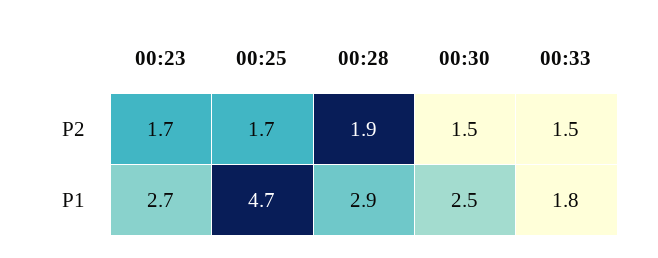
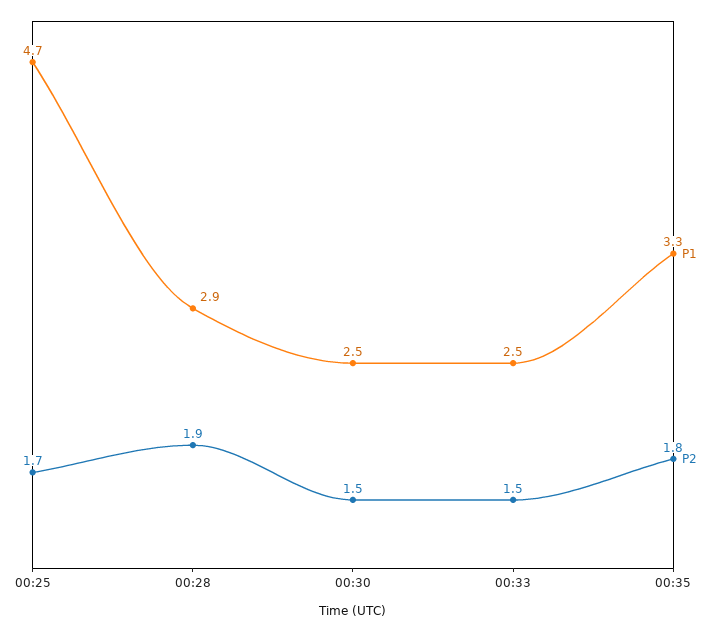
P2, 00:23: 1.7 -> none
P1, 00:23: 2.7 -> none
P1, 00:33: 1.8 -> 2.5
P1, 00:35: none -> 3.3
P2, 00:35: none -> 1.8

